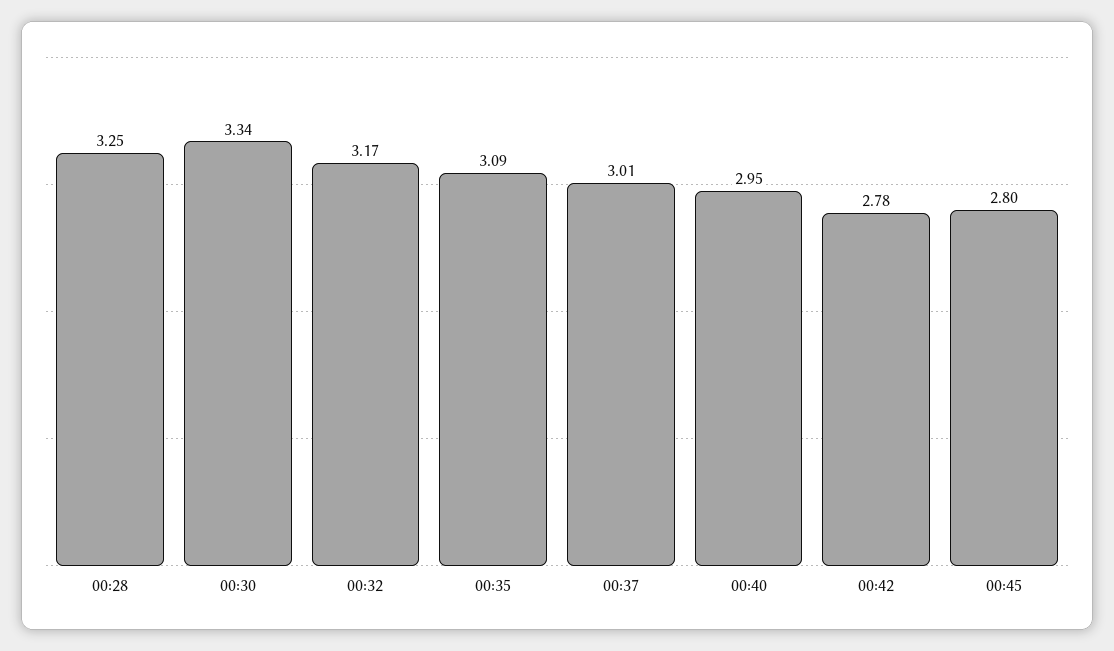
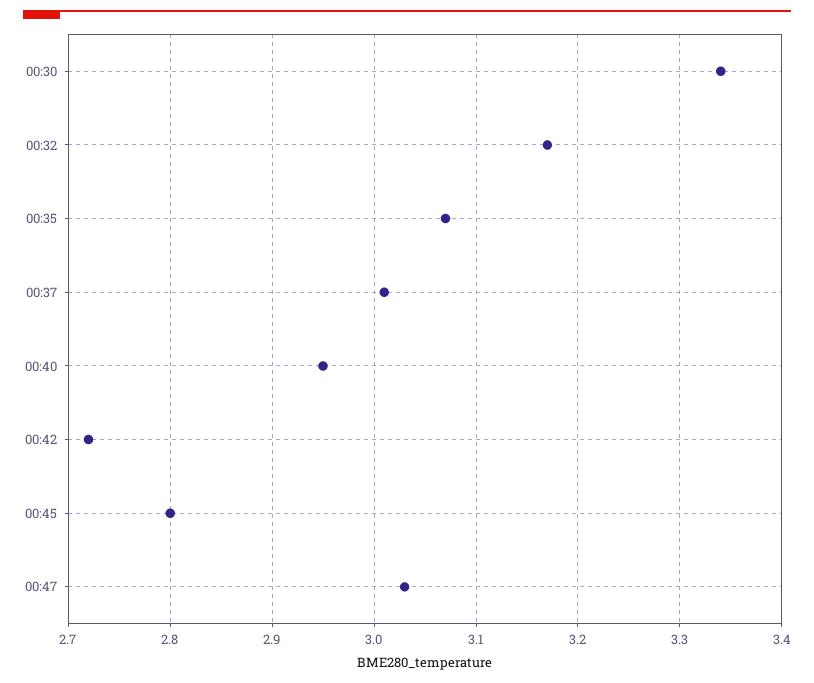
00:28: 3.25 -> none
00:35: 3.09 -> 3.07
00:42: 2.78 -> 2.72
00:47: none -> 3.03

